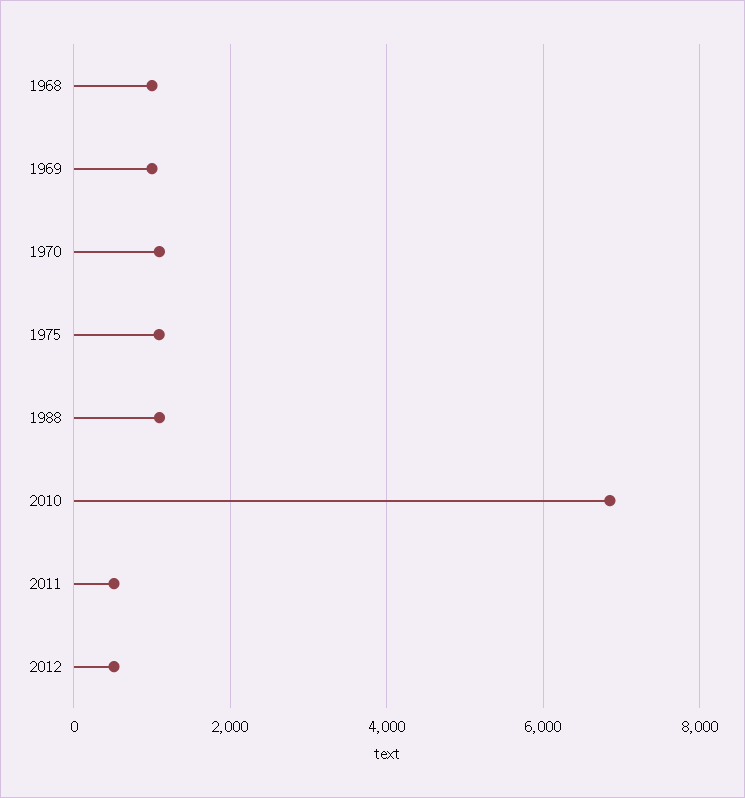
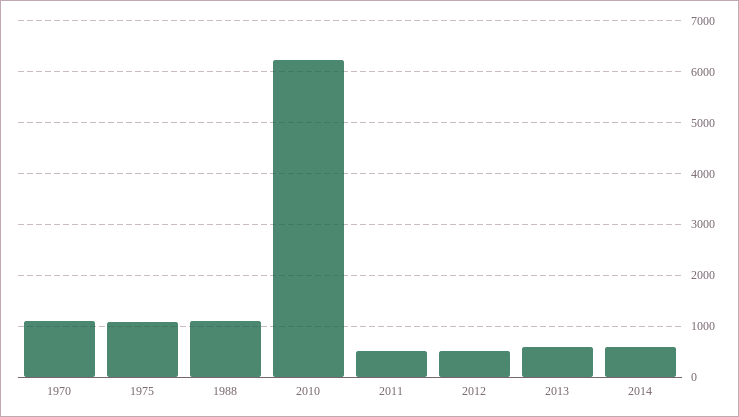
1968: 1000 -> none
1969: 1000 -> none
2010: 6800 -> 6200
2013: none -> 600
2014: none -> 600

